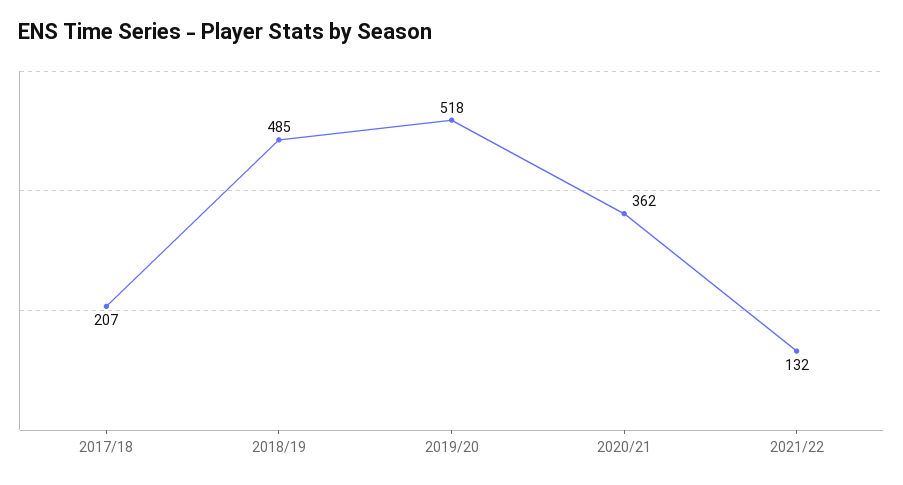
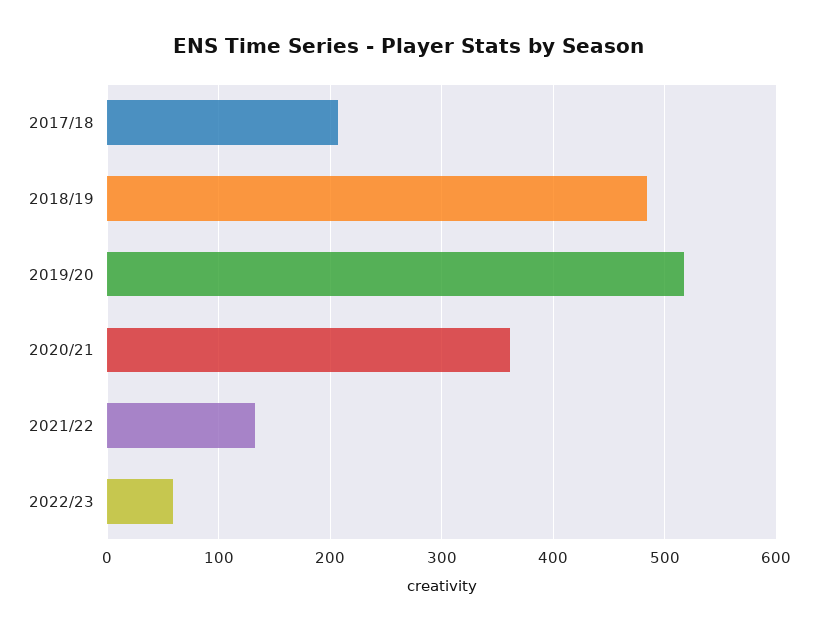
2022/23: none -> 60

